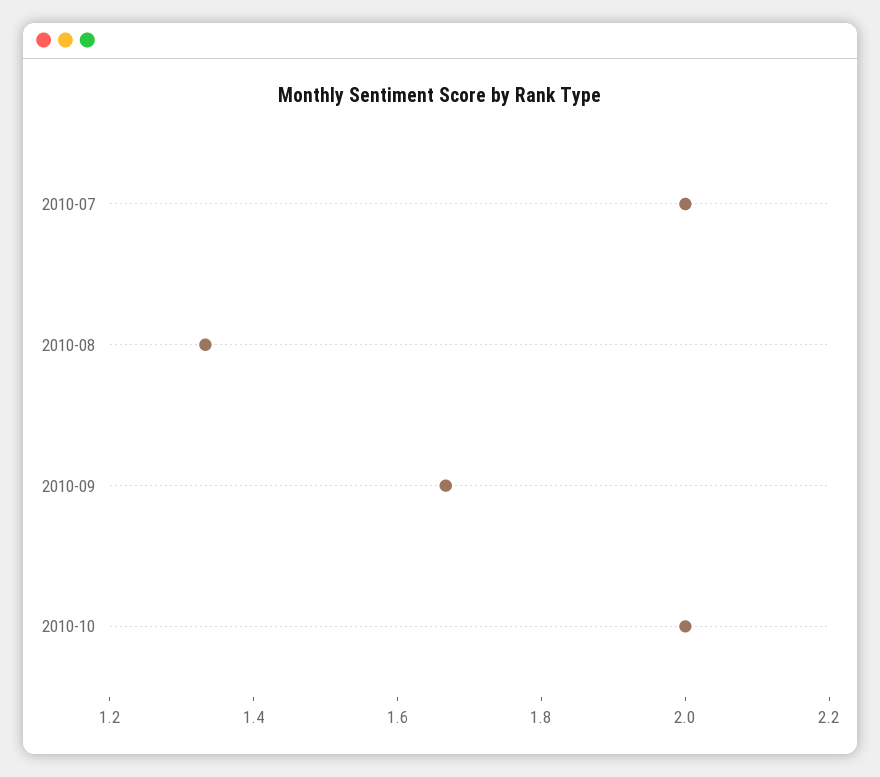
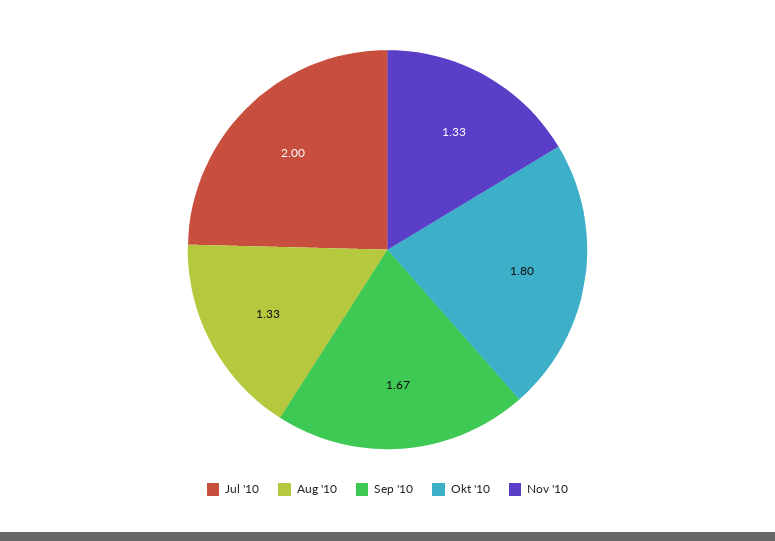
2010-10: 2 -> 1.8
Nov '10: none -> 1.33

